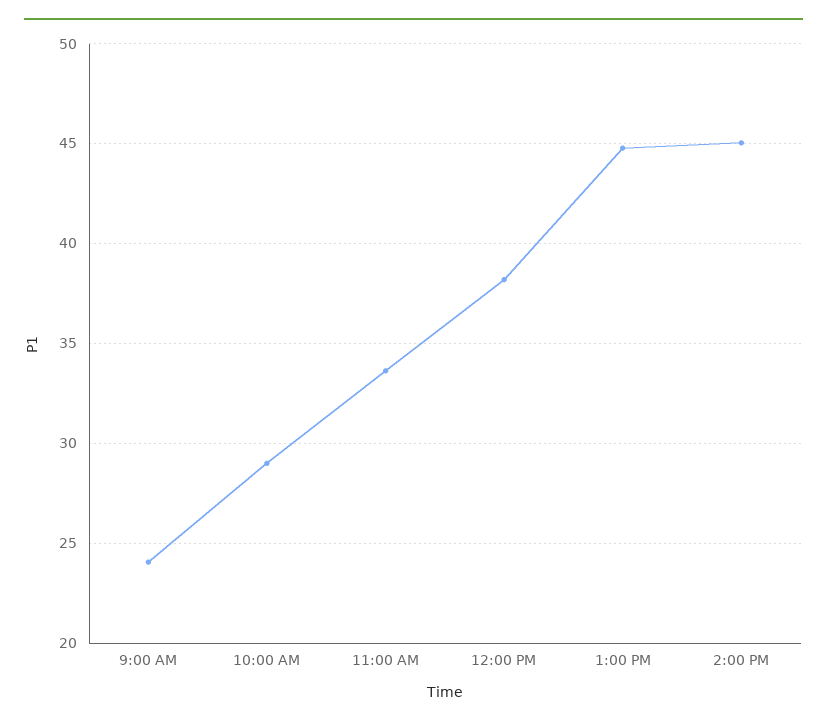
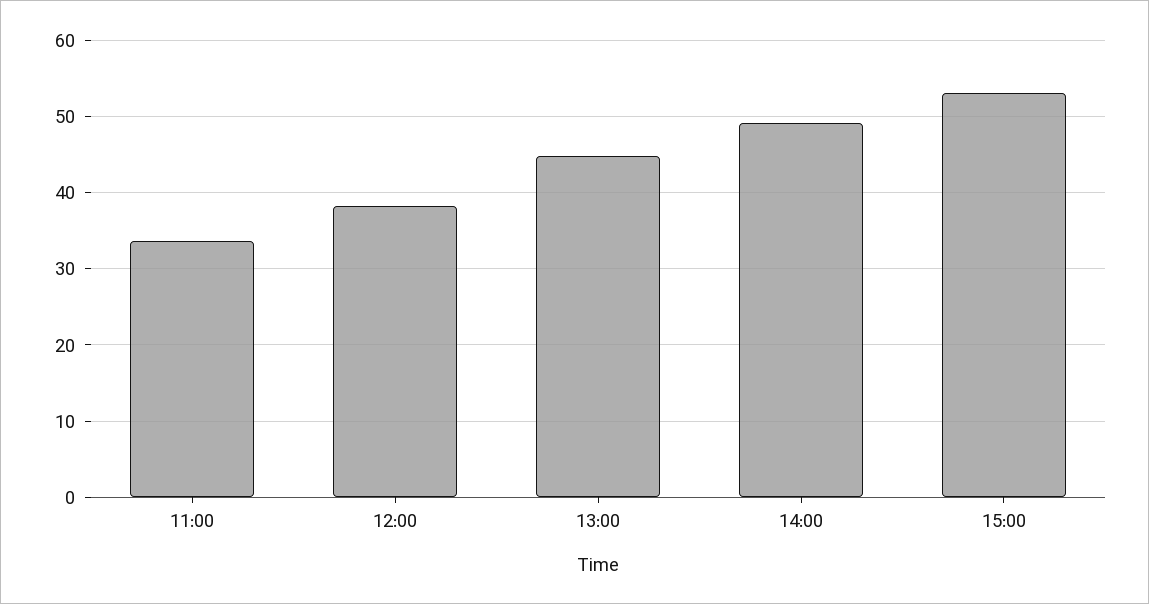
9:00 AM: 24 -> none
10:00 AM: 29 -> none
2:00 PM: 45 -> 49
15:00: none -> 53

